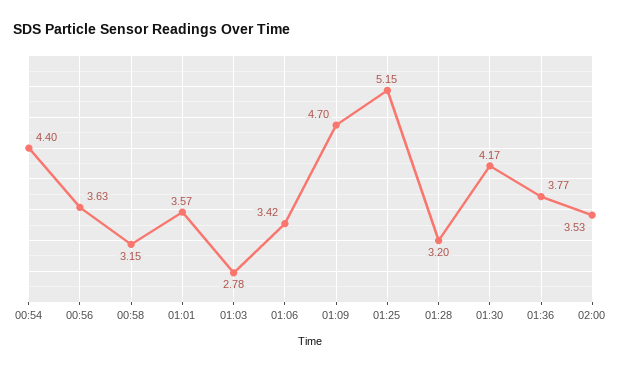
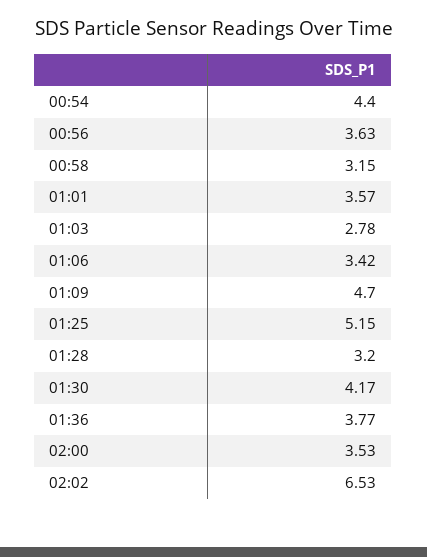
02:02: none -> 6.53

